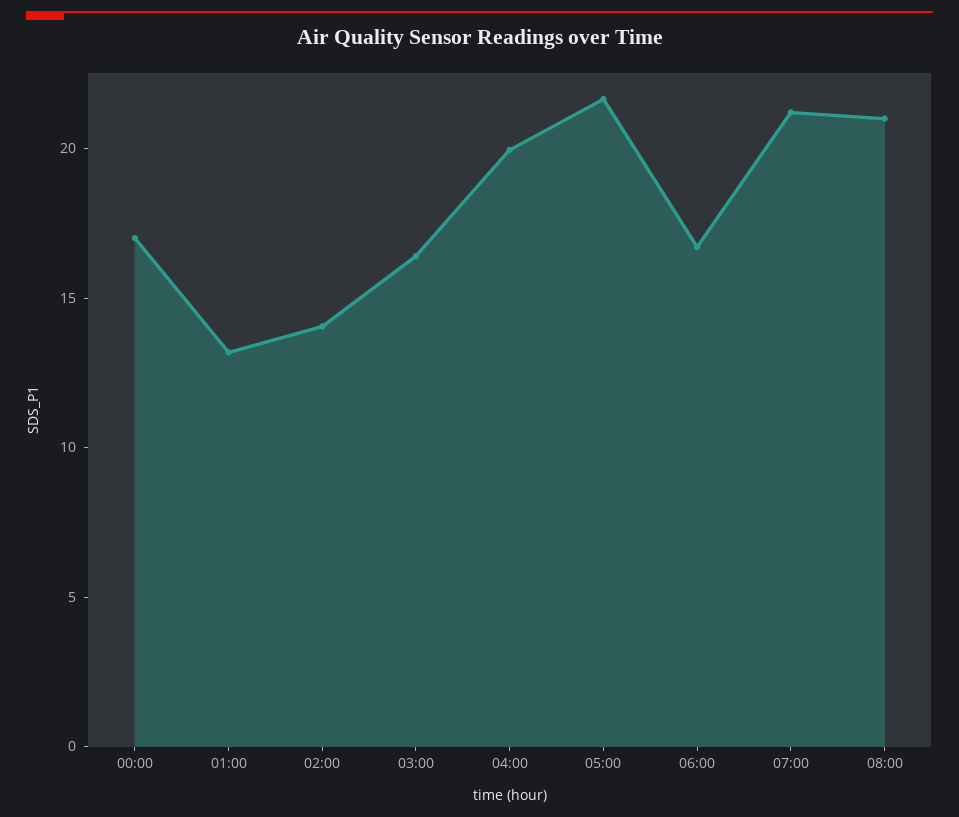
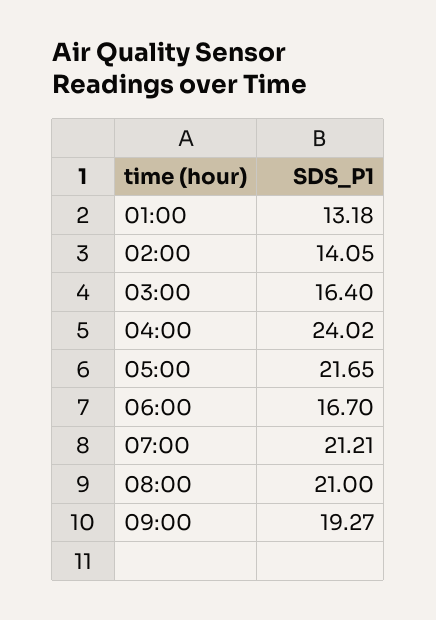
00:00: 17 -> none
04:00: 20 -> 24.02
09:00: none -> 19.27

